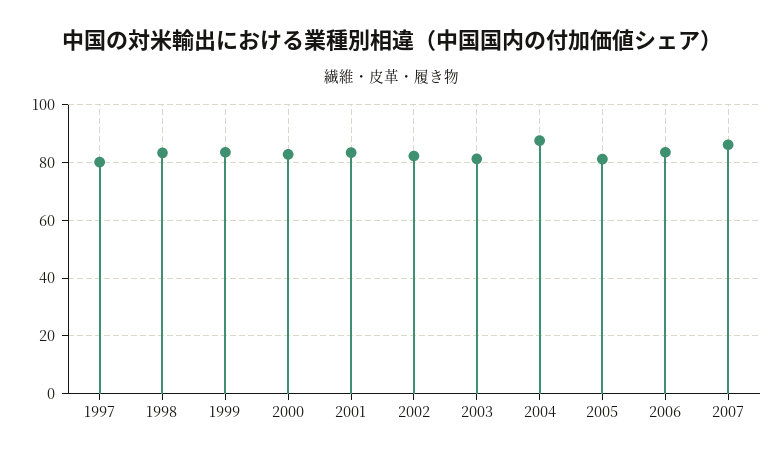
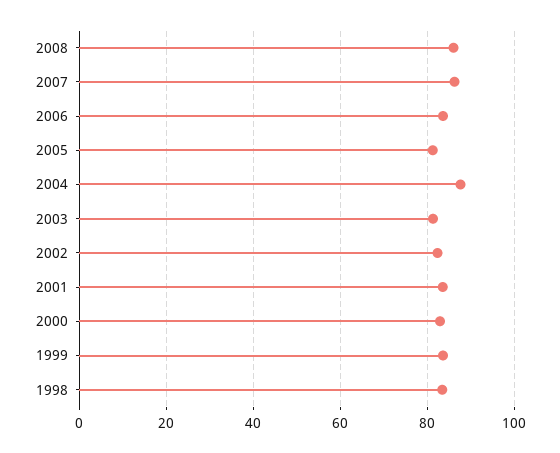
1997: 80 -> none
2008: none -> 86

